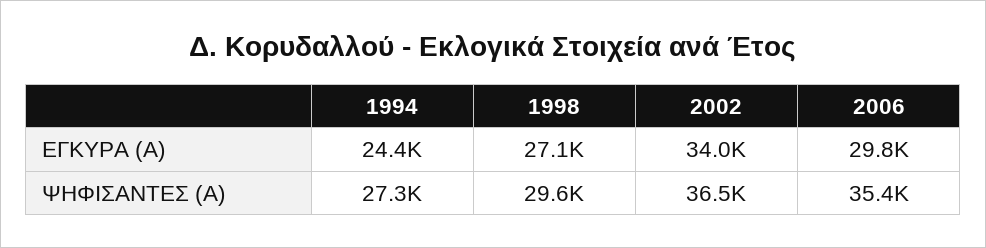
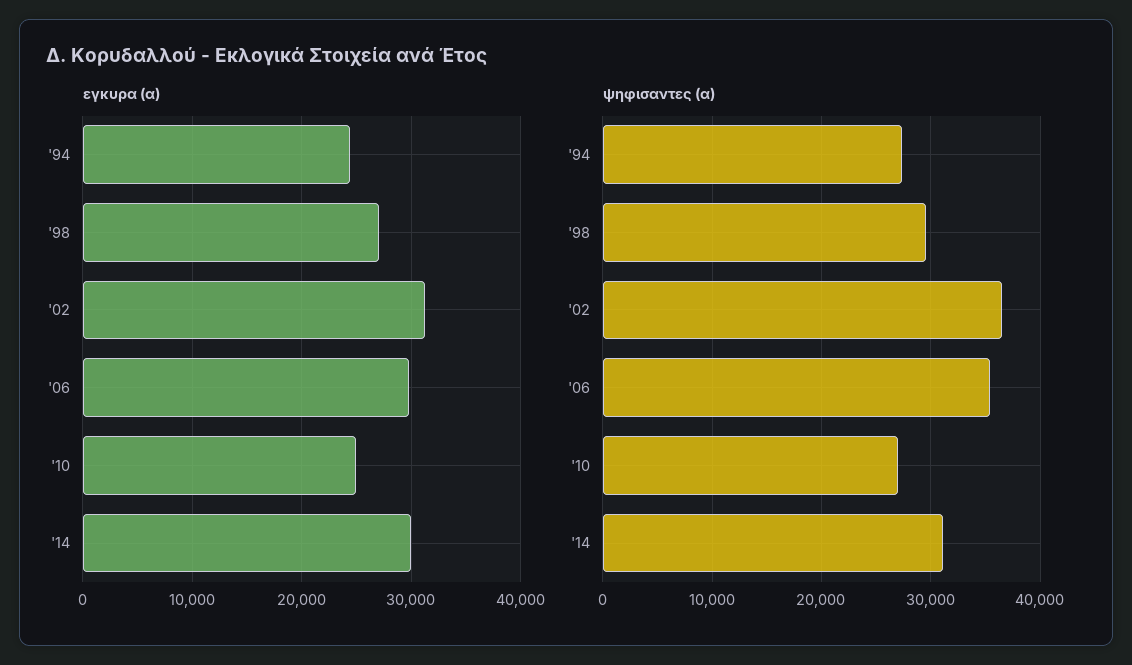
ΕΓΚΥΡΑ (Α), 2002: 34000 -> 31000
ΕΓΚΥΡΑ (Α), '10: none -> 25000
ΕΓΚΥΡΑ (Α), '14: none -> 30000
ΨΗΦΙΣΑΝΤΕΣ (Α), '10: none -> 27000
ΨΗΦΙΣΑΝΤΕΣ (Α), '14: none -> 31000

